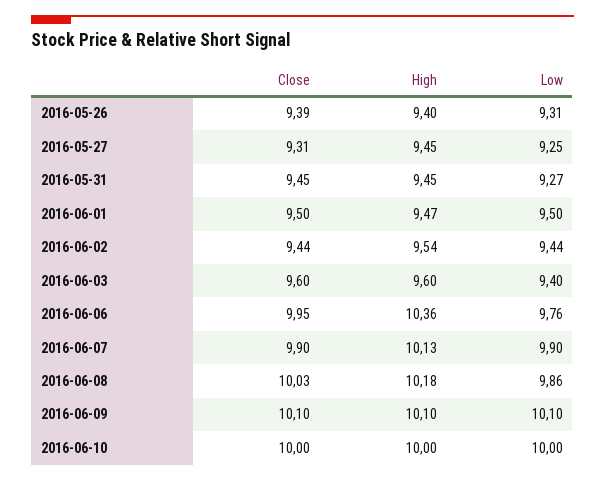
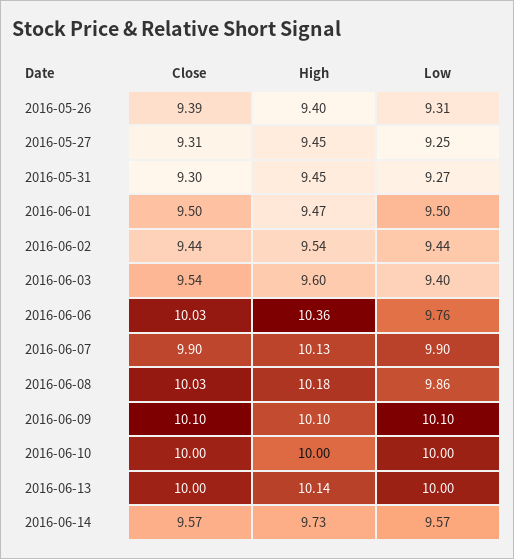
Close, 2016-05-31: 9.45 -> 9.3
Close, 2016-06-03: 9.6 -> 9.54
Close, 2016-06-06: 9.95 -> 10.03
Close, 2016-06-13: none -> 10
High, 2016-06-13: none -> 10.14
Low, 2016-06-13: none -> 10
Close, 2016-06-14: none -> 9.57
High, 2016-06-14: none -> 9.73
Low, 2016-06-14: none -> 9.57

